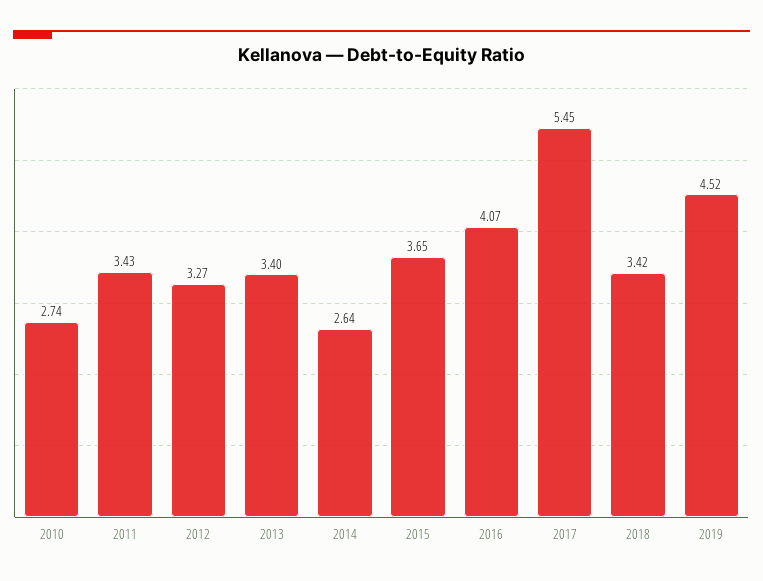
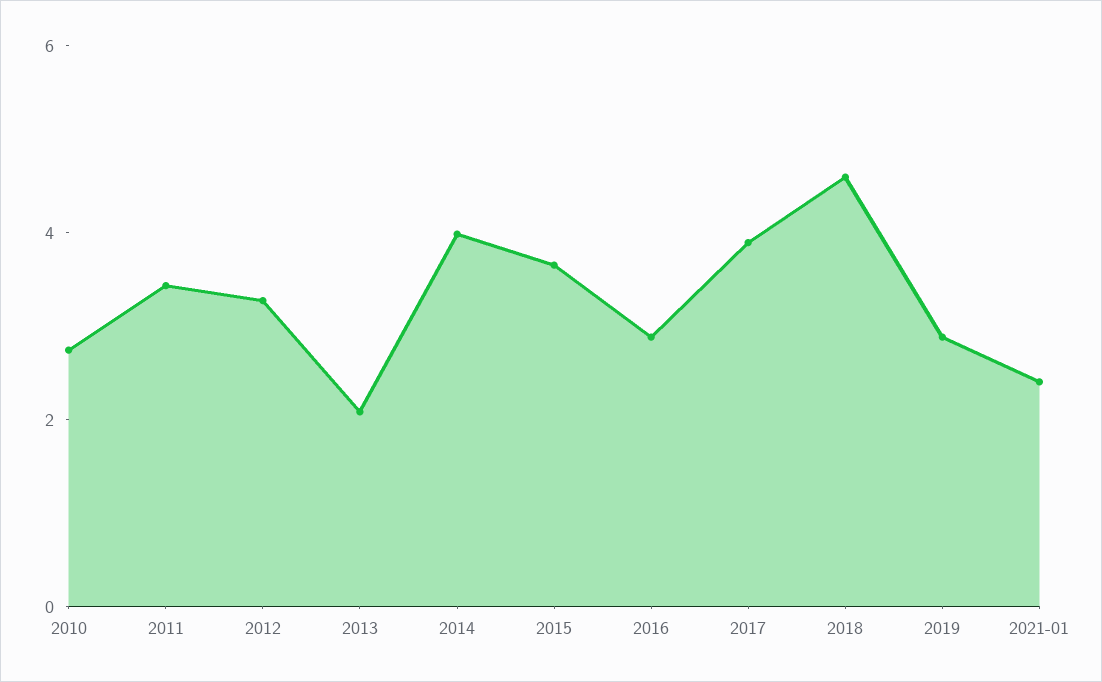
2013: 3.4 -> 2
2014: 2.64 -> 4
2016: 4.07 -> 3
2017: 5.45 -> 4
2018: 3.42 -> 4.5
2019: 4.52 -> 3
2021-01: none -> 2.5

